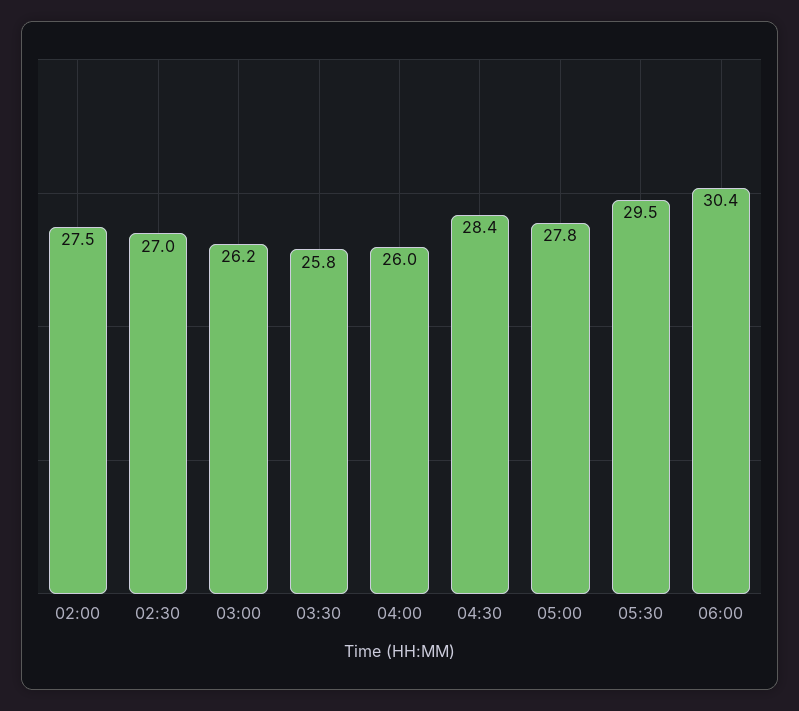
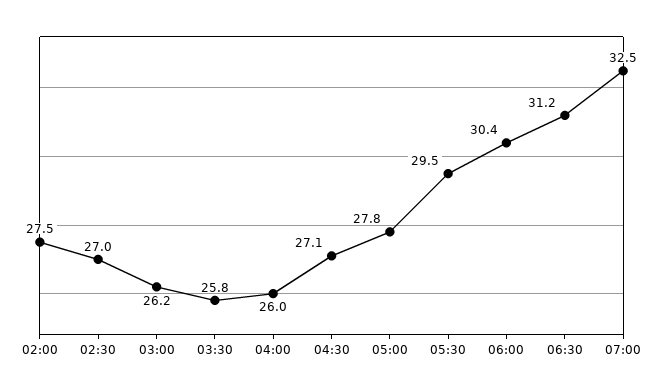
04:30: 28.4 -> 27.1
06:30: none -> 31.2
07:00: none -> 32.5

